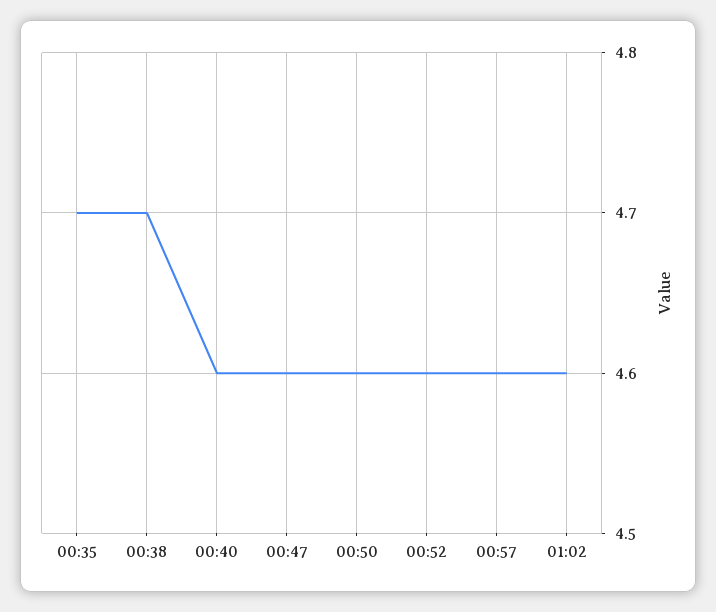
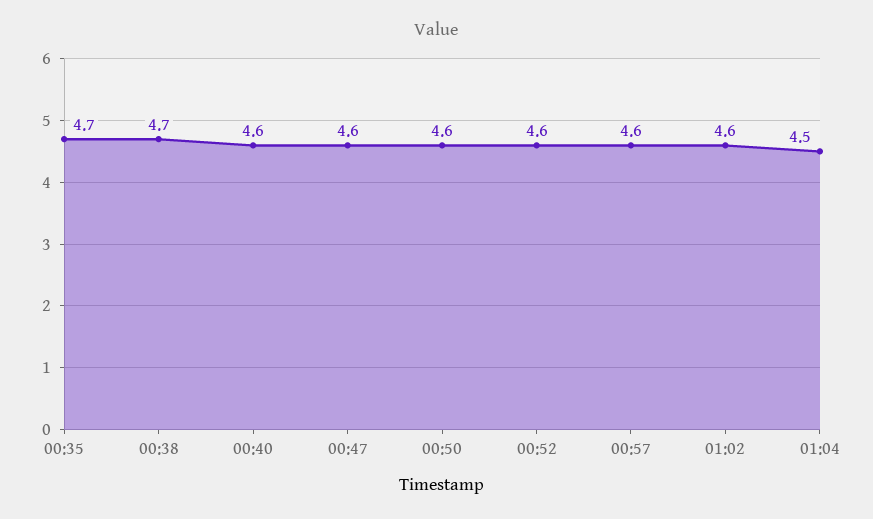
01:04: none -> 4.5

